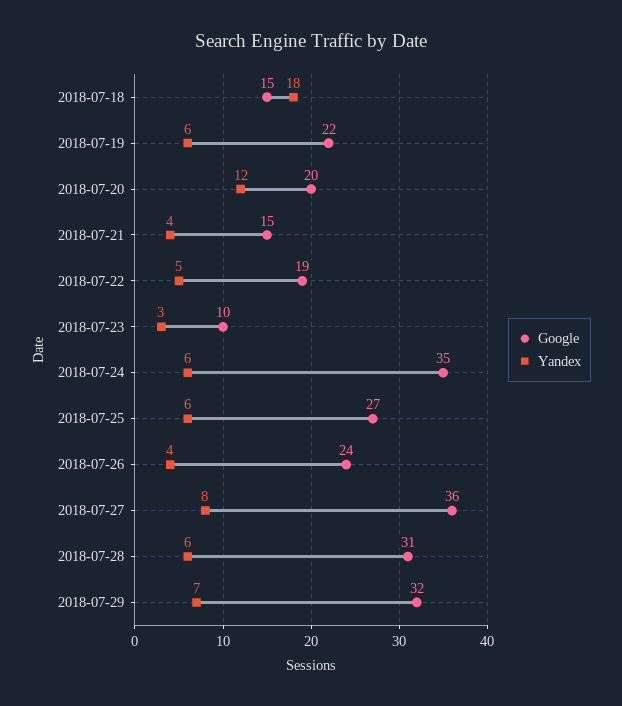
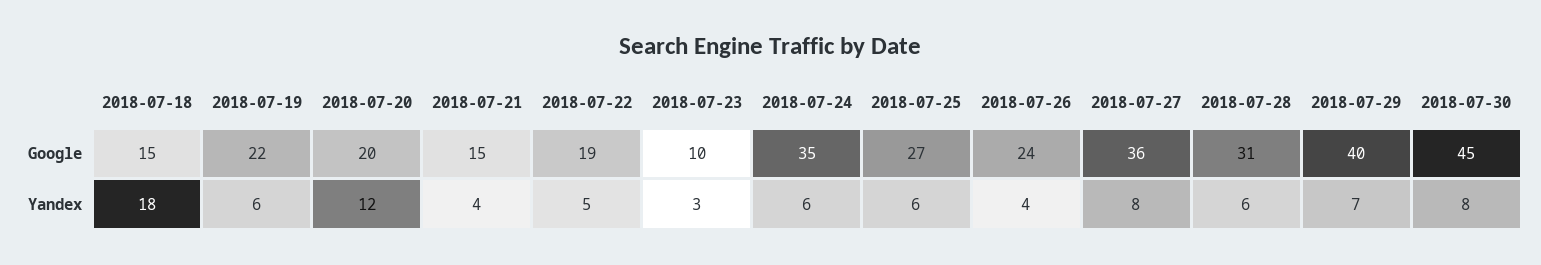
Google, 2018-07-29: 32 -> 40
Google, 2018-07-30: none -> 45
Yandex, 2018-07-30: none -> 8

